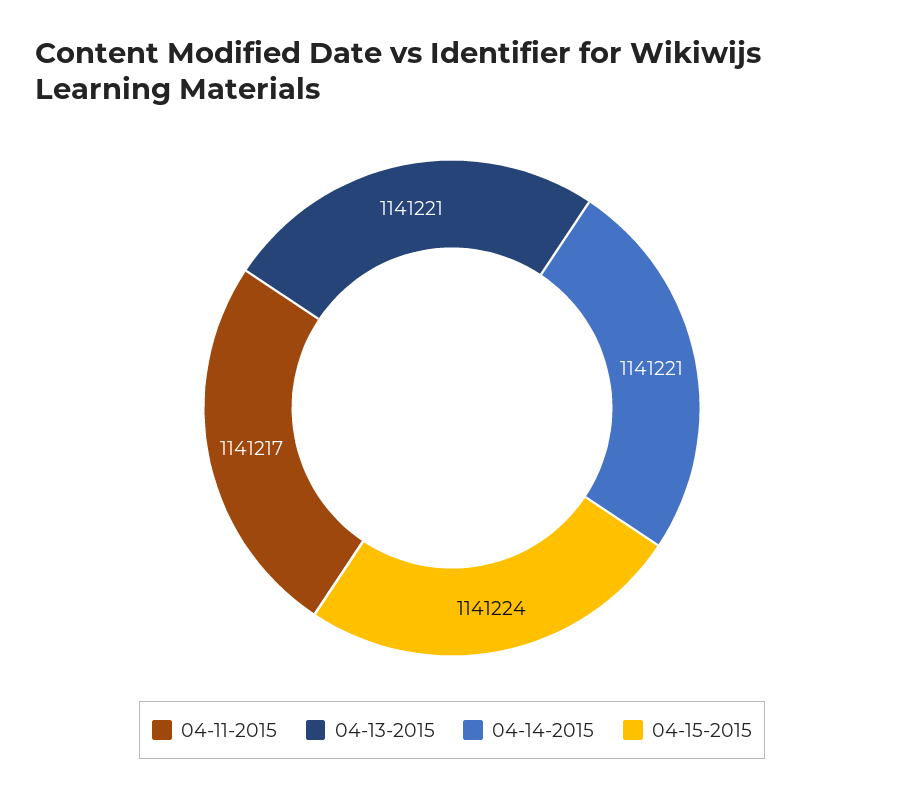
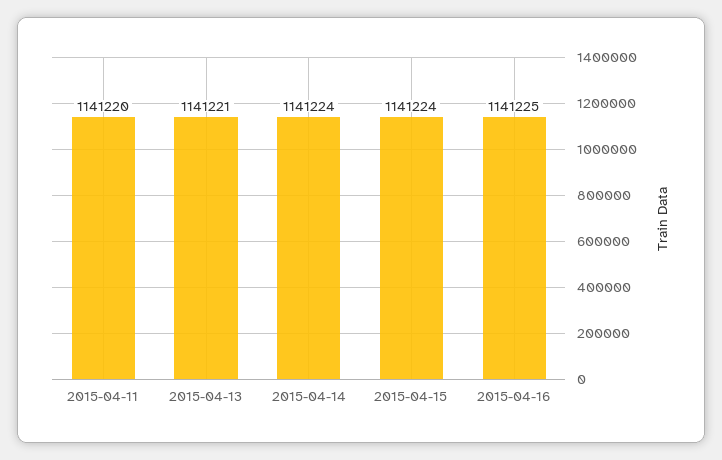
04-11-2015: 1141217 -> 1141220
04-14-2015: 1141221 -> 1141224
2015-04-16: none -> 1141225

